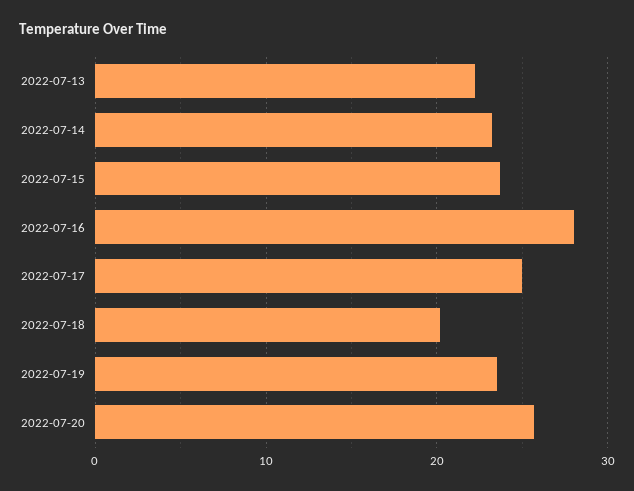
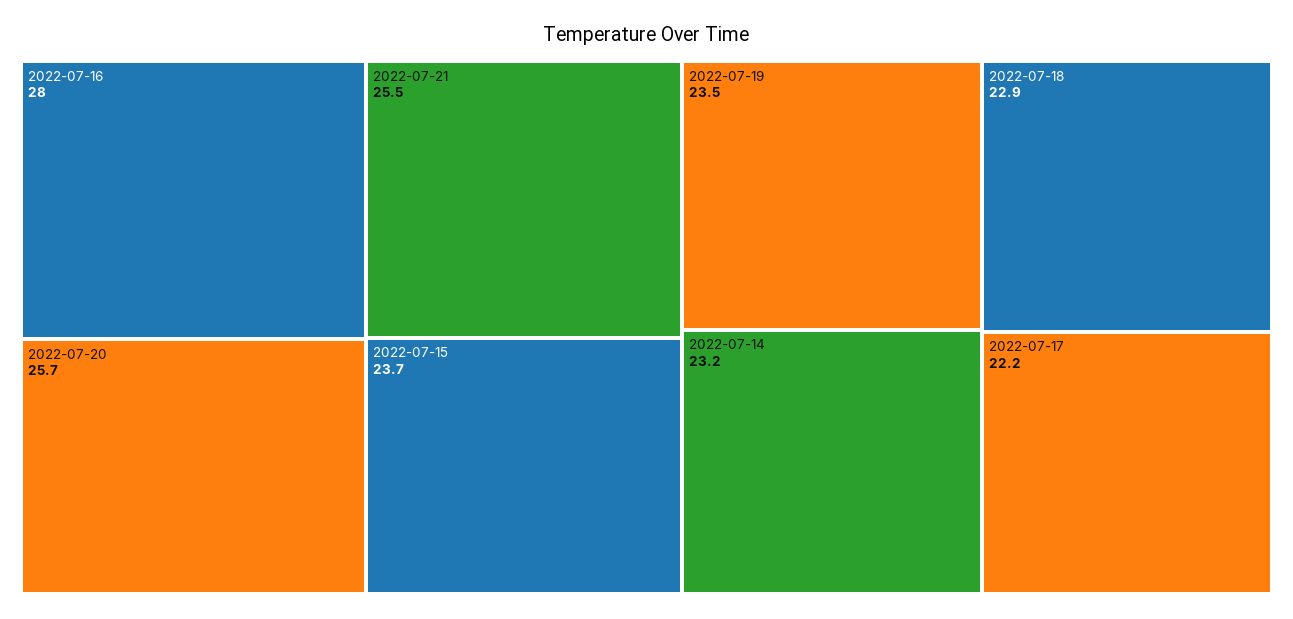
2022-07-13: 22 -> none
2022-07-17: 25 -> 22.2
2022-07-18: 20 -> 22.9
2022-07-21: none -> 25.5

